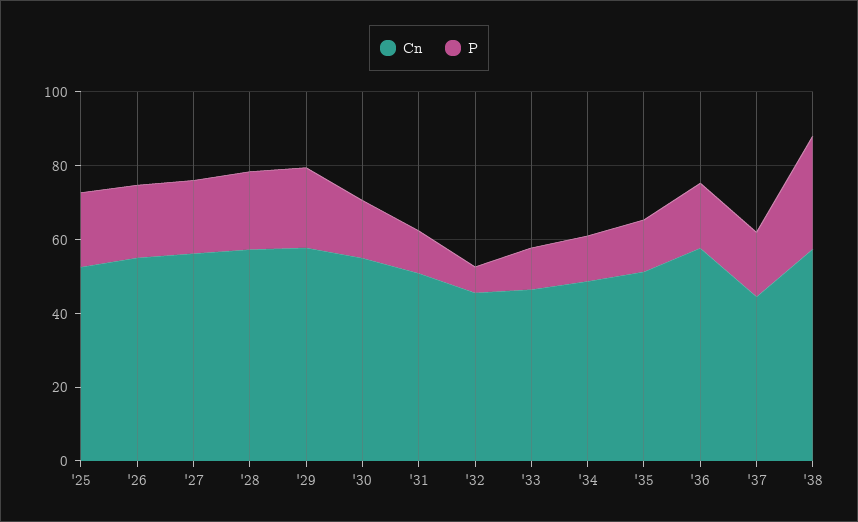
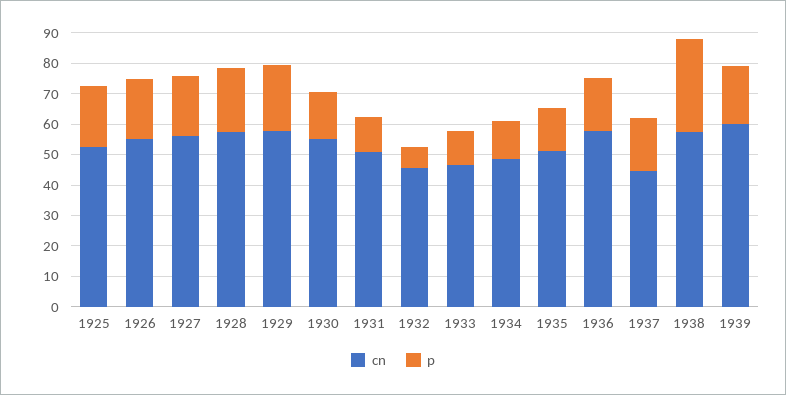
Cn, 1939: none -> 60
P, 1939: none -> 20

